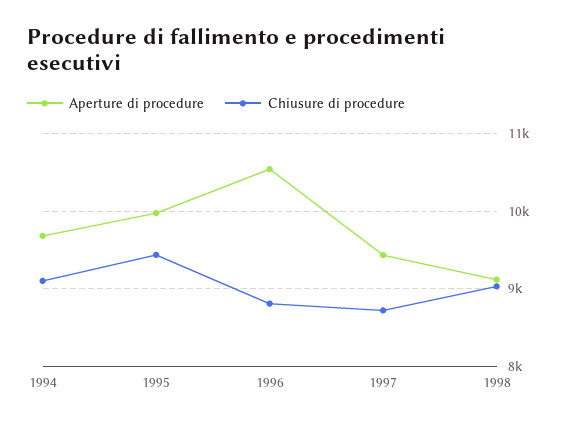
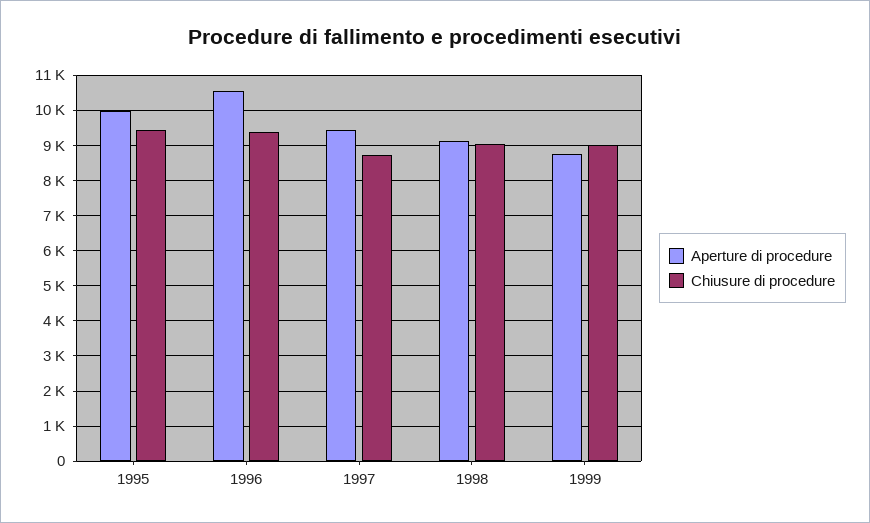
Aperture di procedure, 1994: 9700 -> none
Chiusure di procedure, 1994: 9100 -> none
Chiusure di procedure, 1996: 8800 -> 9400
Aperture di procedure, 1999: none -> 8800
Chiusure di procedure, 1999: none -> 9000

